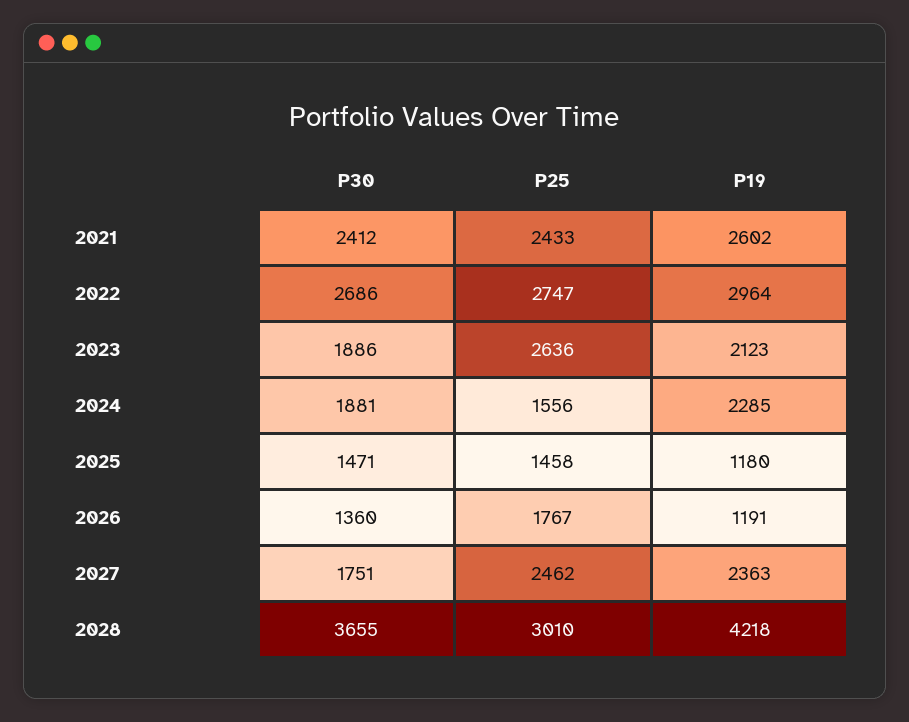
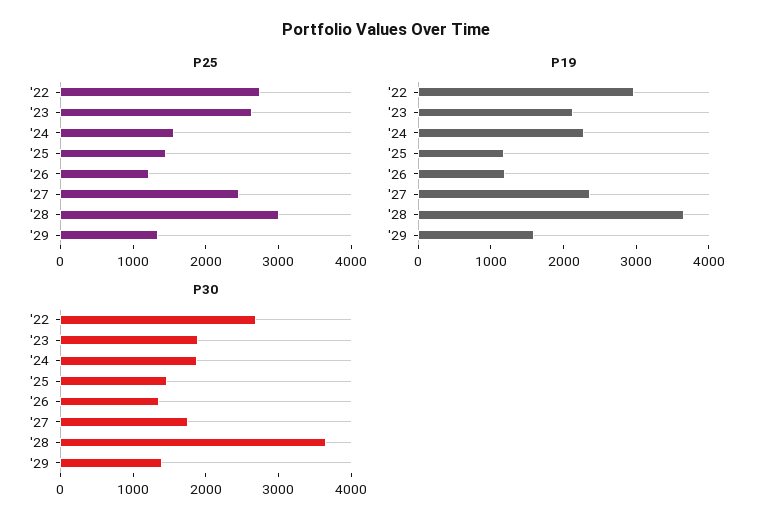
P30, 2021: 2412 -> none
P25, 2021: 2433 -> none
P19, 2021: 2602 -> none
P25, 2026: 1767 -> 1200
P19, 2028: 4218 -> 3600
P25, '29: none -> 1400
P19, '29: none -> 1600
P30, '29: none -> 1400

